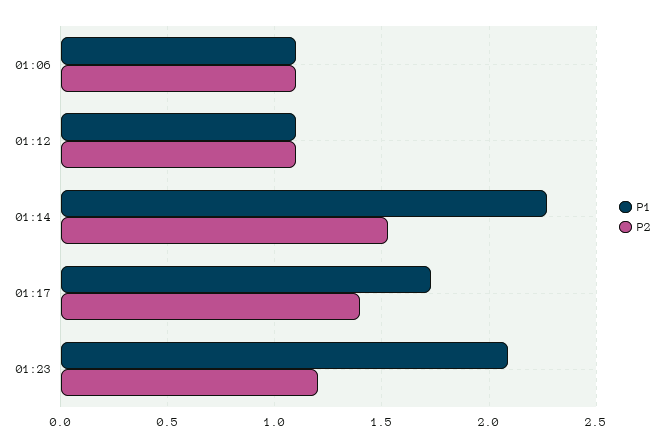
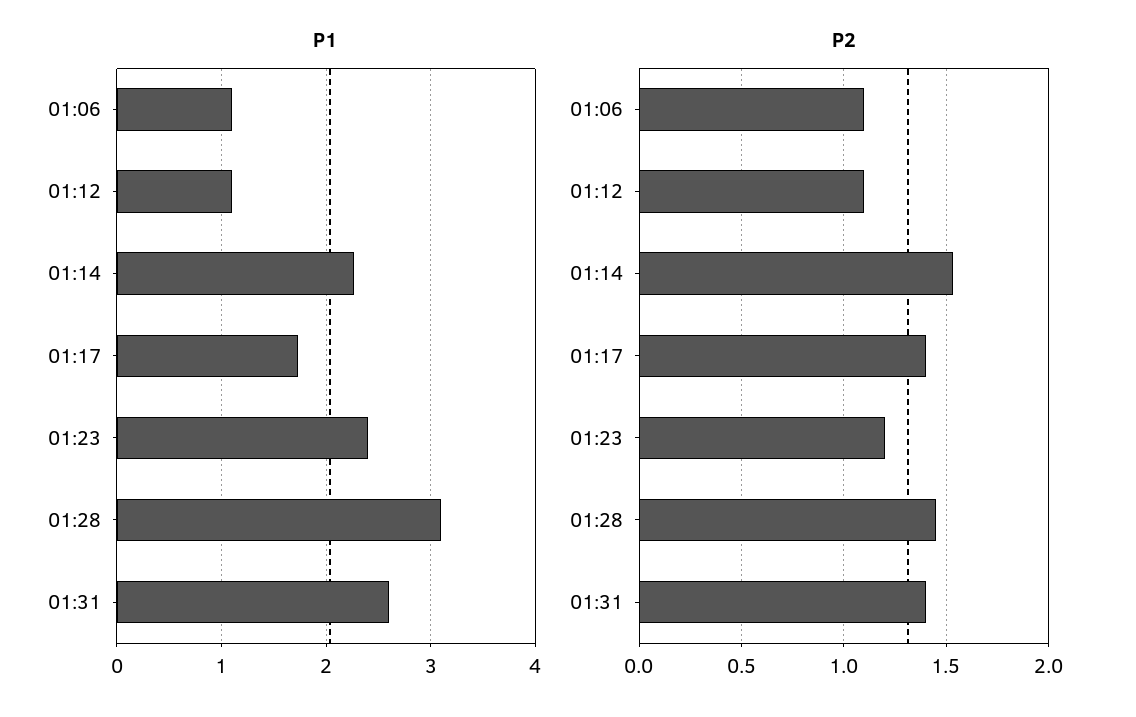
P1, 01:23: 2.1 -> 2.4
P1, 01:28: none -> 3.1
P1, 01:31: none -> 2.6
P2, 01:28: none -> 1.45
P2, 01:31: none -> 1.4

